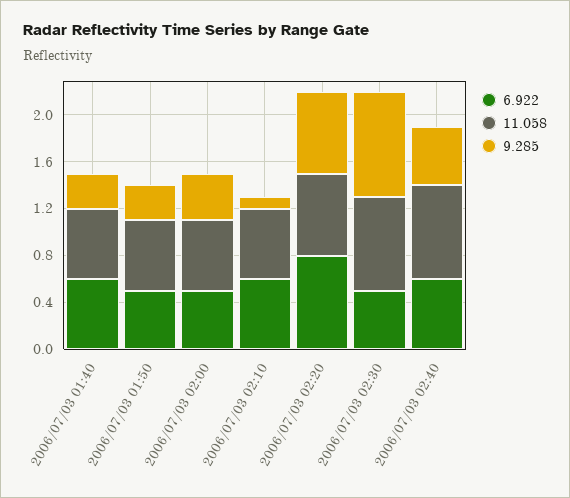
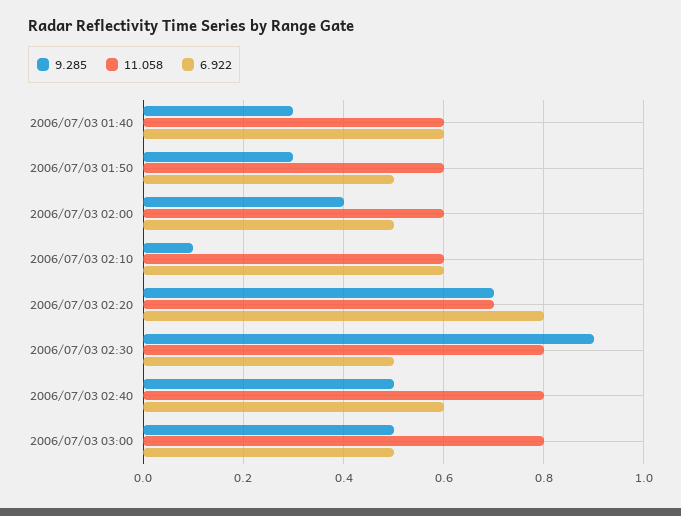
9.285, 2006/07/03 03:00: none -> 0.5
11.058, 2006/07/03 03:00: none -> 0.8
6.922, 2006/07/03 03:00: none -> 0.5

